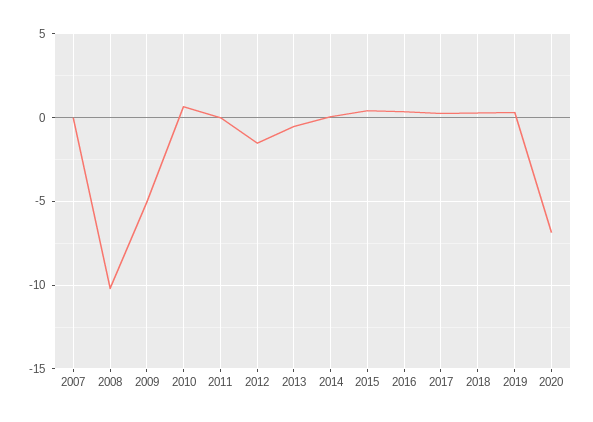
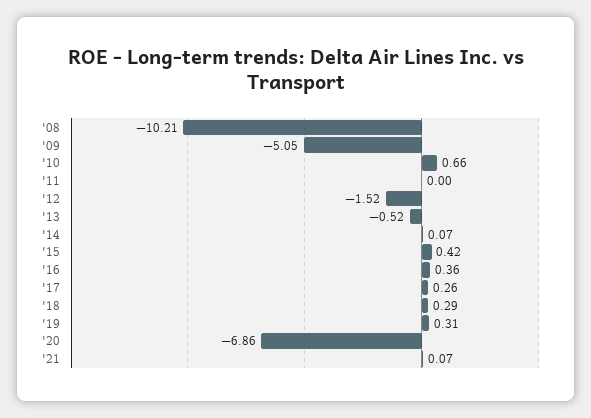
2007: 0 -> none
'21: none -> 0.07

